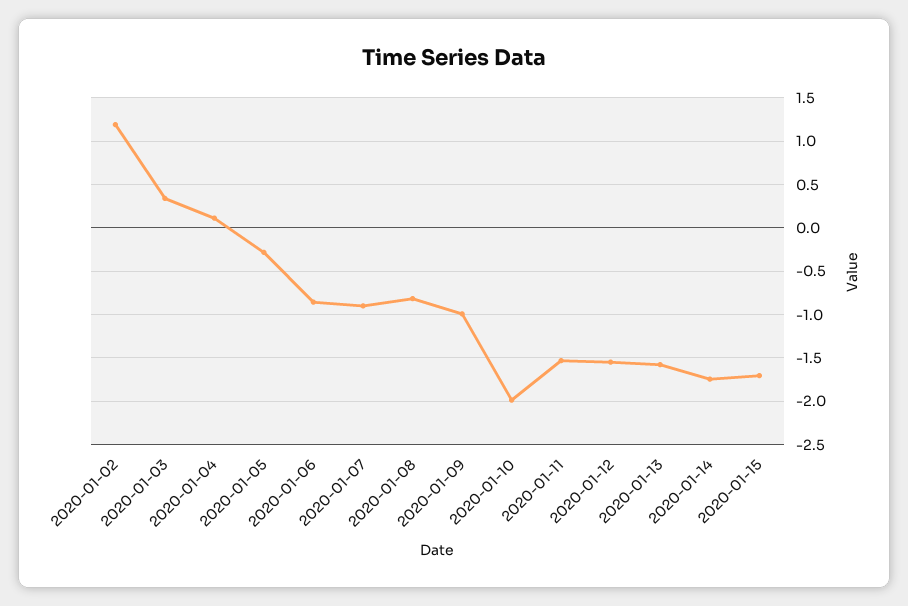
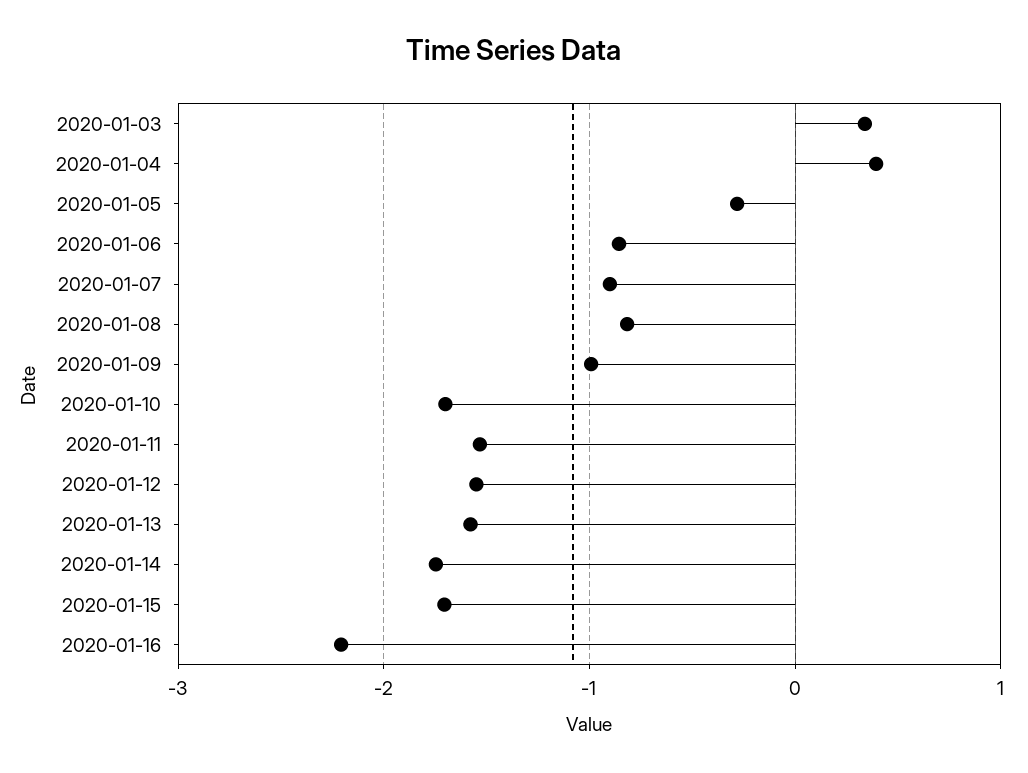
2020-01-02: 1.2 -> none
2020-01-04: 0.1 -> 0.4
2020-01-10: -2 -> -1.7
2020-01-16: none -> -2.2

